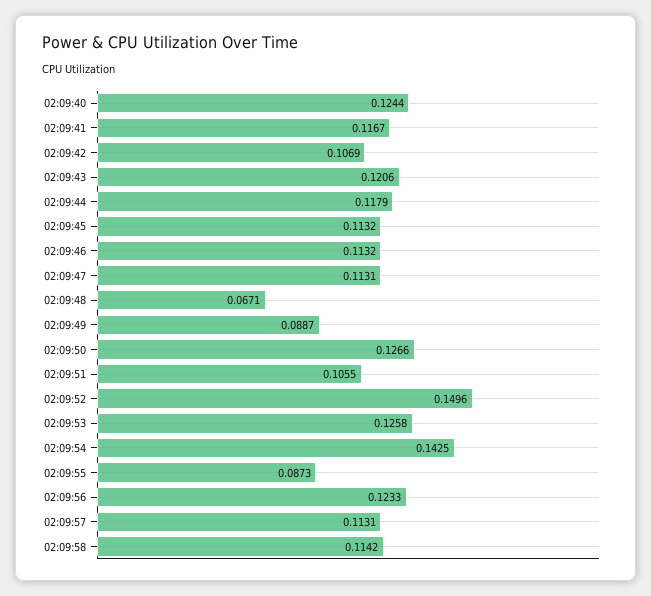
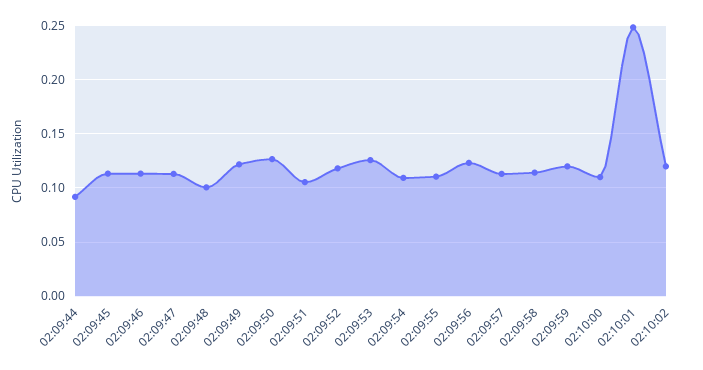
02:09:40: 0.1244 -> none
02:09:41: 0.1167 -> none
02:09:42: 0.1069 -> none
02:09:43: 0.1206 -> none
02:09:44: 0.1179 -> 0.09
02:09:48: 0.0671 -> 0.1
02:09:49: 0.0887 -> 0.12
02:09:52: 0.1496 -> 0.12
02:09:54: 0.1425 -> 0.11
02:09:55: 0.0873 -> 0.11
02:09:59: none -> 0.12
02:10:00: none -> 0.11
02:10:01: none -> 0.25
02:10:02: none -> 0.12

